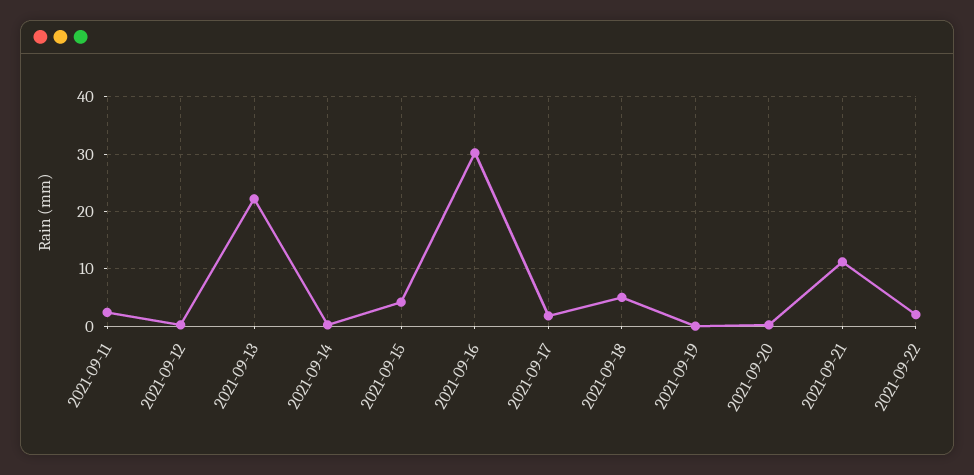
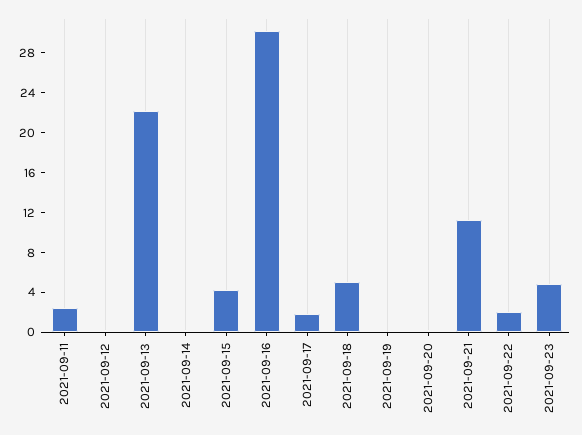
2021-09-23: none -> 5

